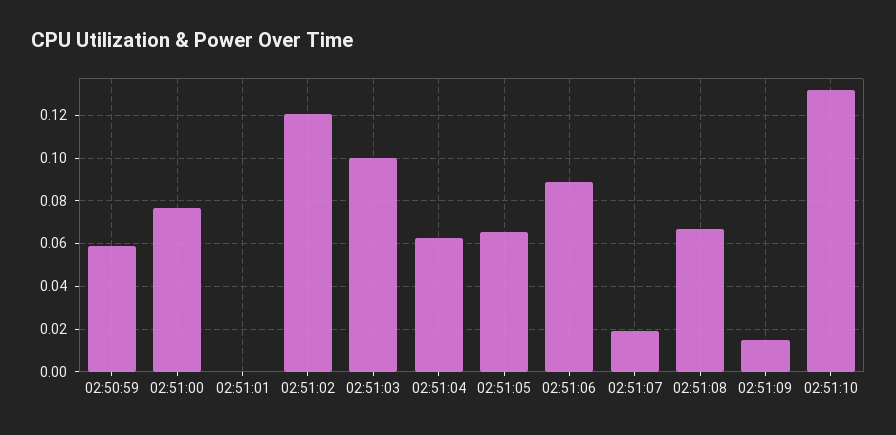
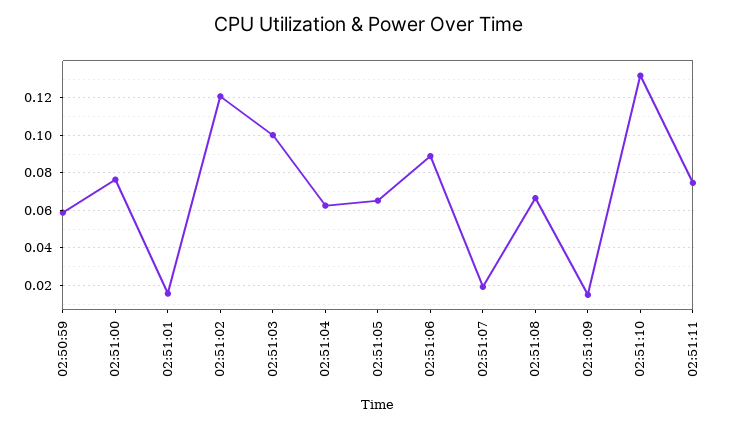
02:51:01: 0 -> 0.015
02:51:11: none -> 0.075

